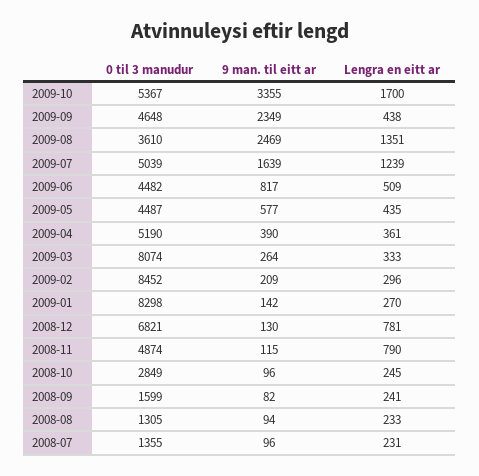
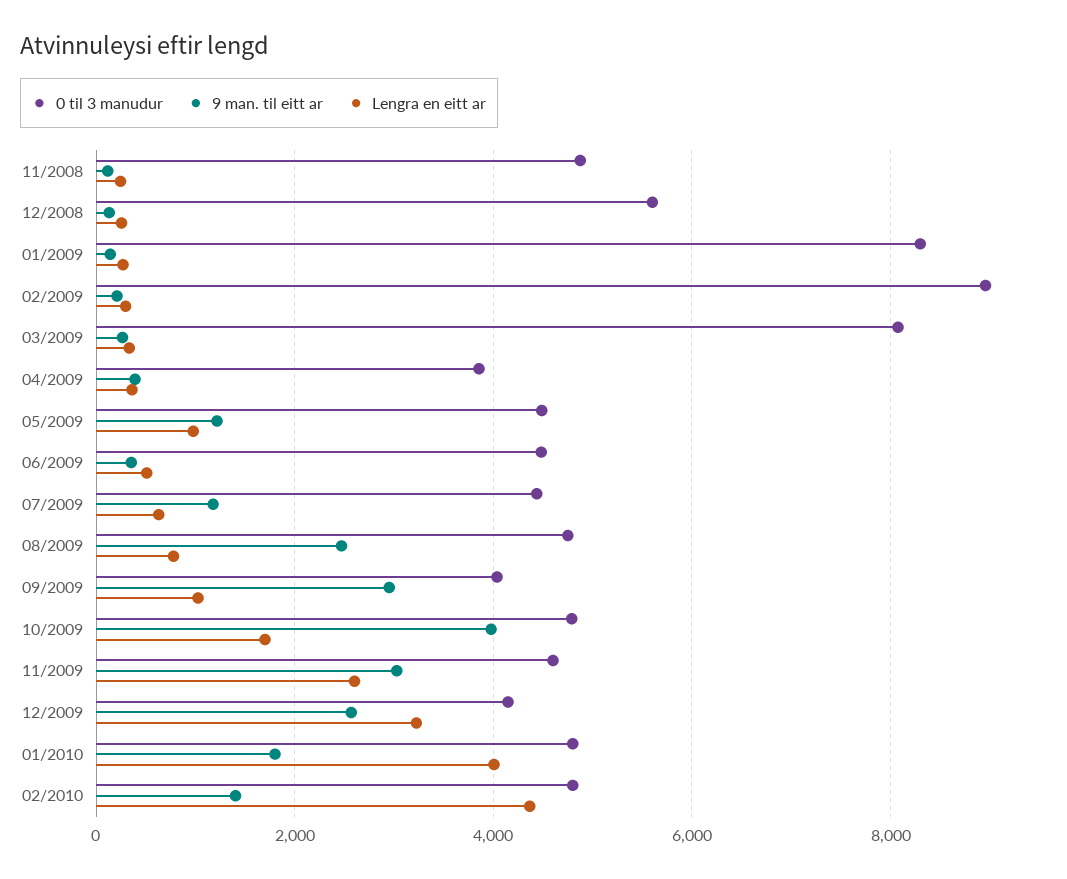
0 til 3 manudur, 2009-10: 5367 -> 4800
9 man. til eitt ar, 2009-10: 3355 -> 4000
0 til 3 manudur, 2009-09: 4648 -> 4000
9 man. til eitt ar, 2009-09: 2349 -> 3000
Lengra en eitt ar, 2009-09: 438 -> 1000
0 til 3 manudur, 2009-08: 3610 -> 4800
Lengra en eitt ar, 2009-08: 1351 -> 800
0 til 3 manudur, 2009-07: 5039 -> 4400
9 man. til eitt ar, 2009-07: 1639 -> 1200
Lengra en eitt ar, 2009-07: 1239 -> 600
9 man. til eitt ar, 2009-06: 817 -> 400
9 man. til eitt ar, 2009-05: 577 -> 1200
Lengra en eitt ar, 2009-05: 435 -> 1000
0 til 3 manudur, 2009-04: 5190 -> 3800
0 til 3 manudur, 2009-02: 8452 -> 9000
0 til 3 manudur, 2008-12: 6821 -> 5600
Lengra en eitt ar, 2008-12: 781 -> 200
Lengra en eitt ar, 2008-11: 790 -> 200
0 til 3 manudur, 2008-10: 2849 -> none
9 man. til eitt ar, 2008-10: 96 -> none
Lengra en eitt ar, 2008-10: 245 -> none
0 til 3 manudur, 2008-09: 1599 -> none
9 man. til eitt ar, 2008-09: 82 -> none
Lengra en eitt ar, 2008-09: 241 -> none
0 til 3 manudur, 2008-08: 1305 -> none
9 man. til eitt ar, 2008-08: 94 -> none
Lengra en eitt ar, 2008-08: 233 -> none
0 til 3 manudur, 2008-07: 1355 -> none
9 man. til eitt ar, 2008-07: 96 -> none
Lengra en eitt ar, 2008-07: 231 -> none
0 til 3 manudur, 11/2009: none -> 4600
9 man. til eitt ar, 11/2009: none -> 3000
Lengra en eitt ar, 11/2009: none -> 2600
0 til 3 manudur, 12/2009: none -> 4200
9 man. til eitt ar, 12/2009: none -> 2600
Lengra en eitt ar, 12/2009: none -> 3200
0 til 3 manudur, 01/2010: none -> 4800
9 man. til eitt ar, 01/2010: none -> 1800
Lengra en eitt ar, 01/2010: none -> 4000
0 til 3 manudur, 02/2010: none -> 4800
9 man. til eitt ar, 02/2010: none -> 1400
Lengra en eitt ar, 02/2010: none -> 4400

